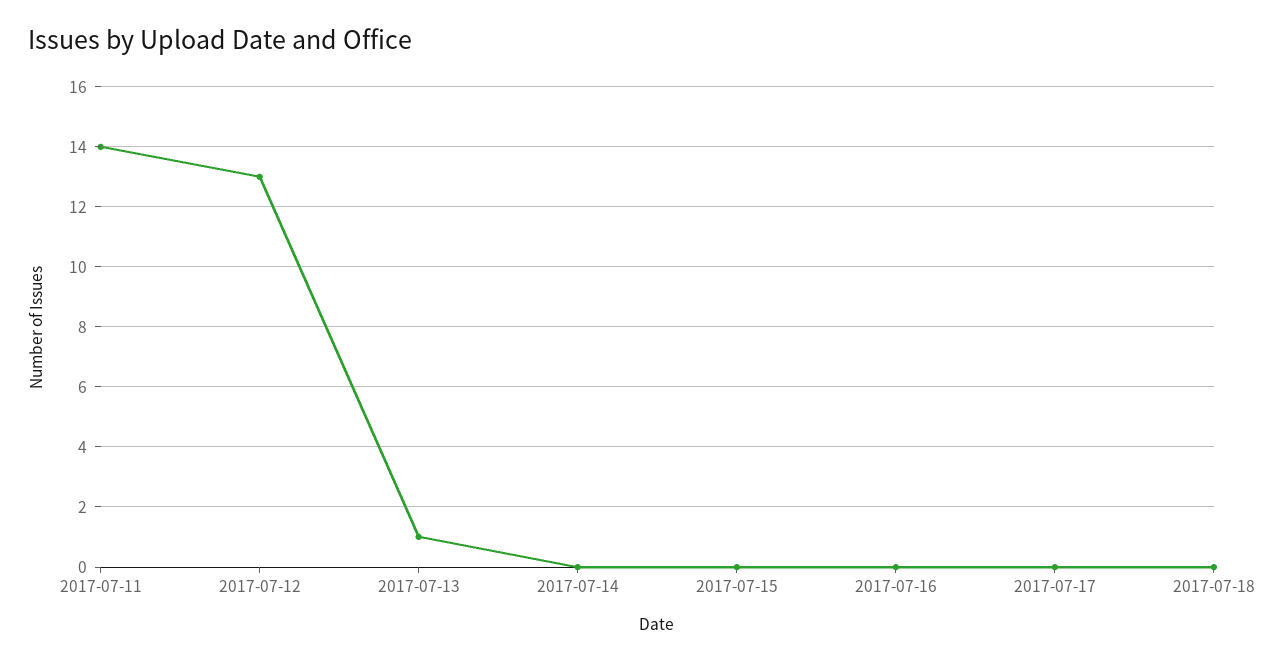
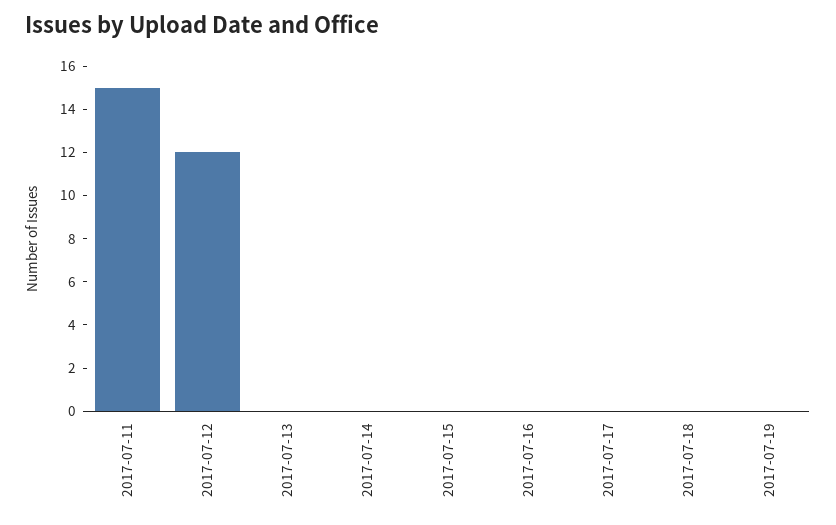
2017-07-11: 14 -> 15
2017-07-12: 13 -> 12
2017-07-13: 1 -> 0
2017-07-19: none -> 0

